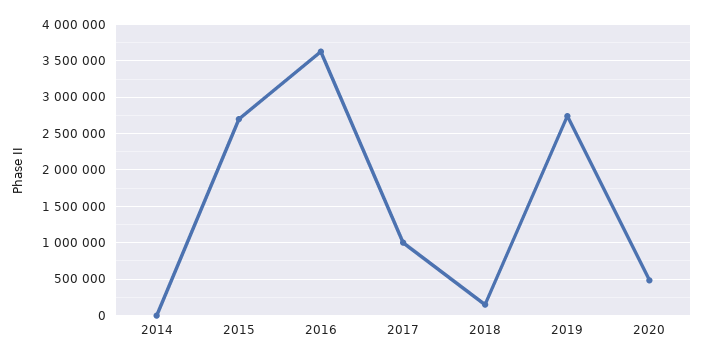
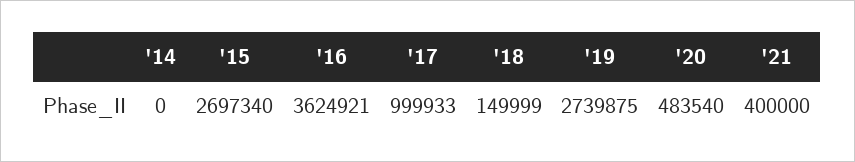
'21: none -> 400000

